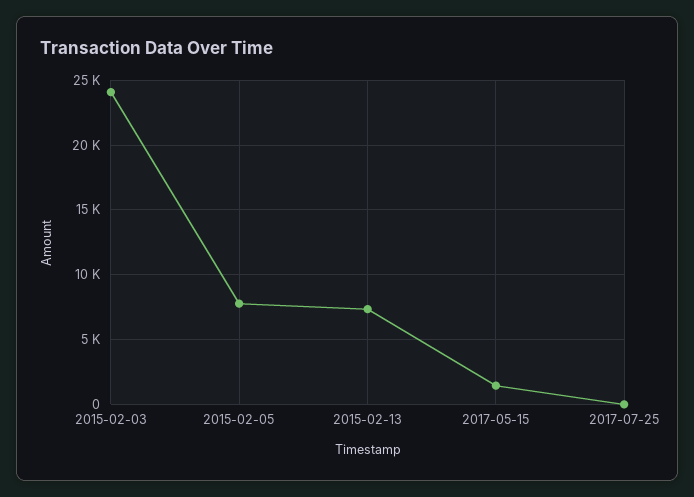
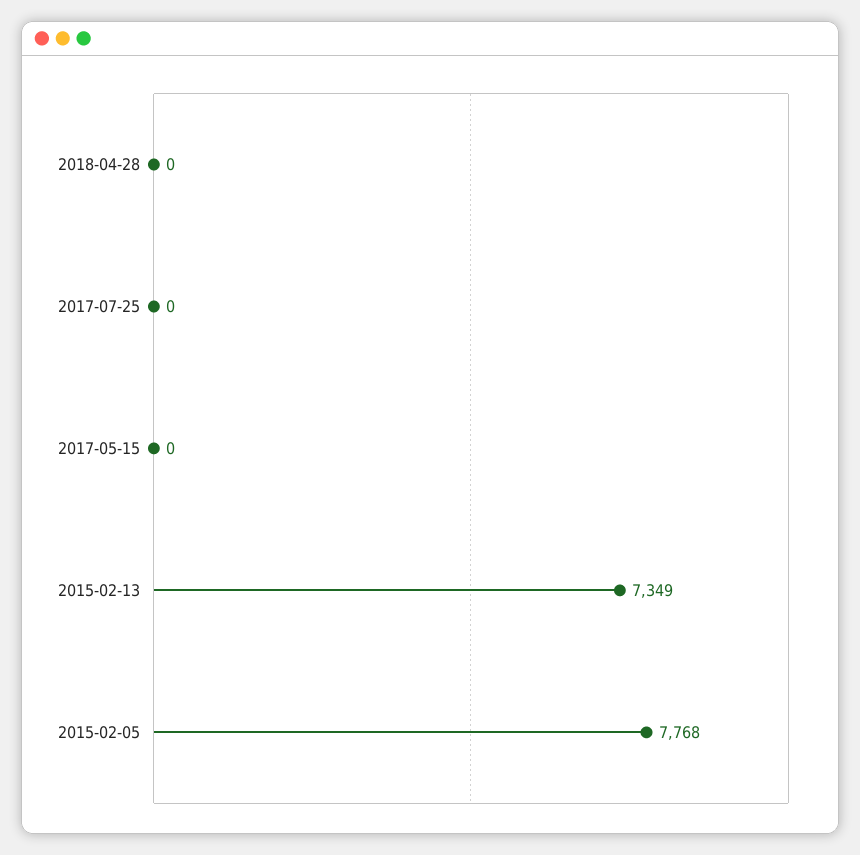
2015-02-03: 24000 -> none
2017-05-15: 1500 -> 0
2018-04-28: none -> 0

